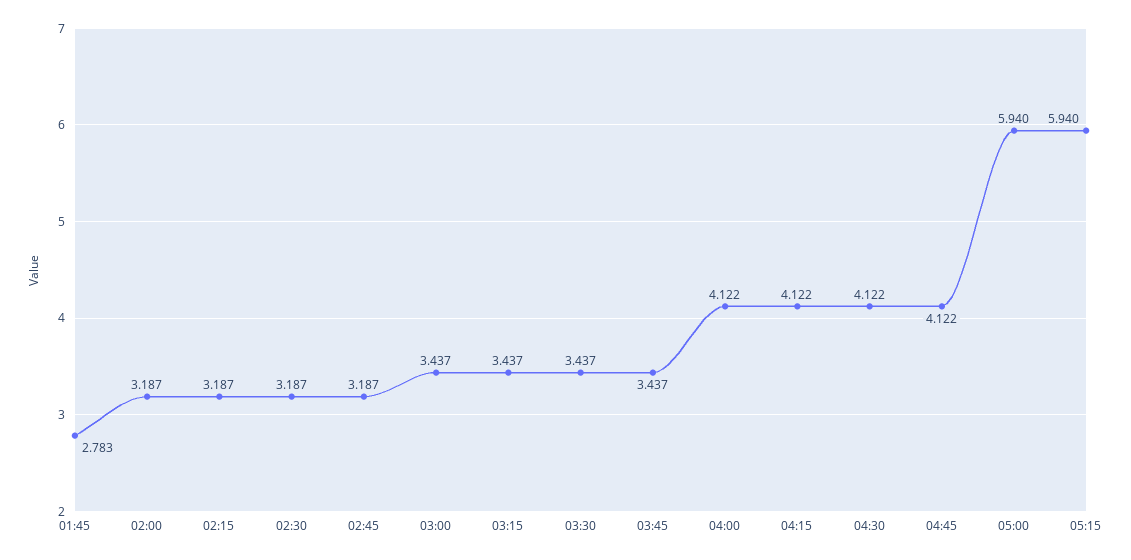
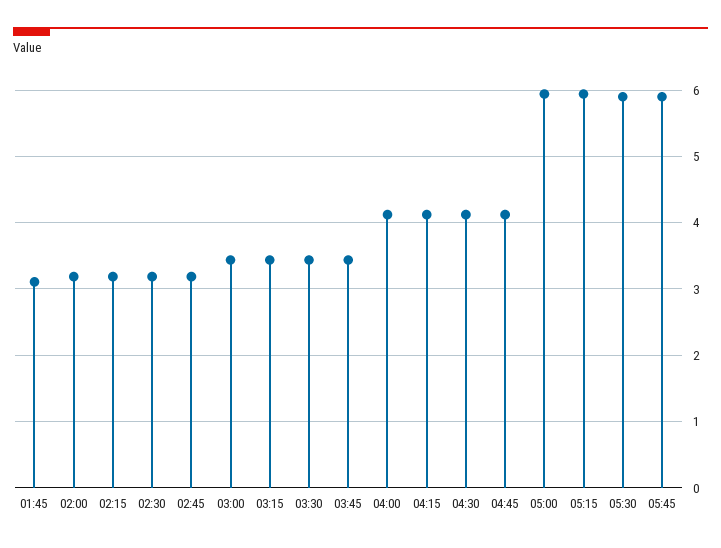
01:45: 2.783 -> 3.1
05:30: none -> 5.9
05:45: none -> 5.9

